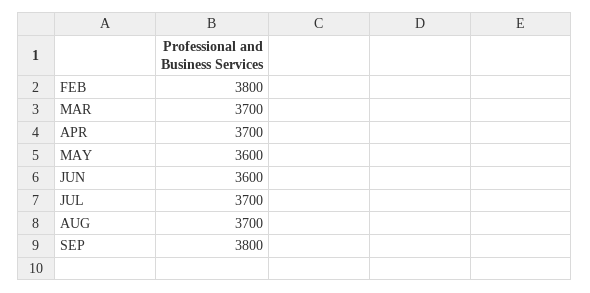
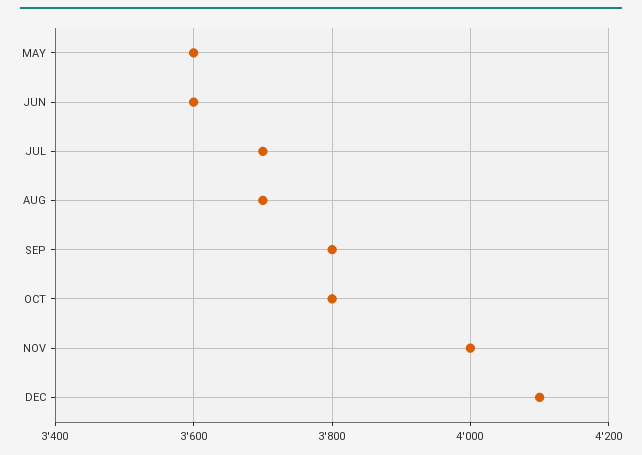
FEB: 3800 -> none
MAR: 3700 -> none
APR: 3700 -> none
OCT: none -> 3800
NOV: none -> 4000
DEC: none -> 4100

